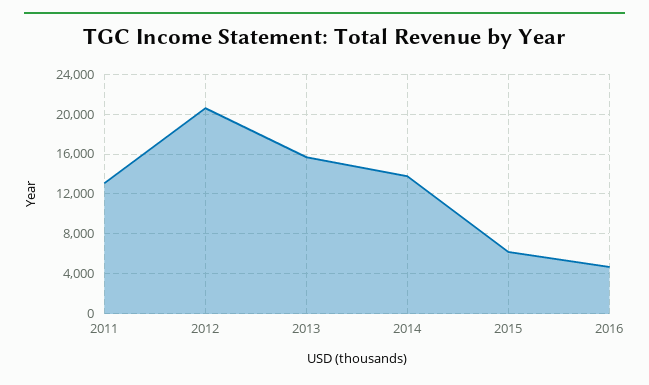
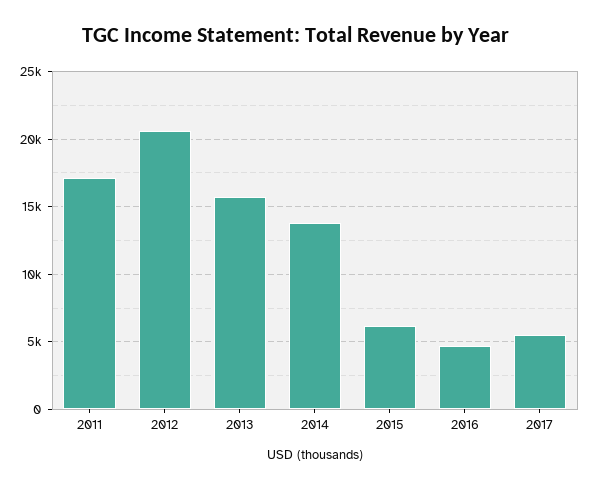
2011: 13000 -> 17000
2017: none -> 5500

